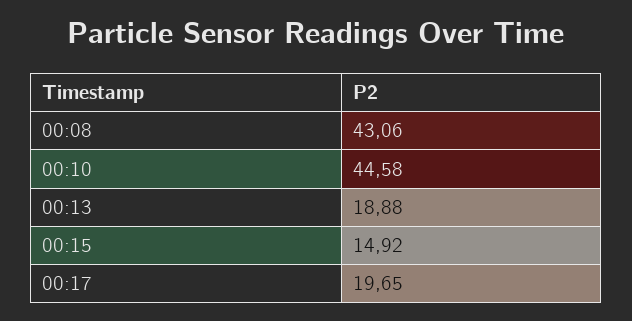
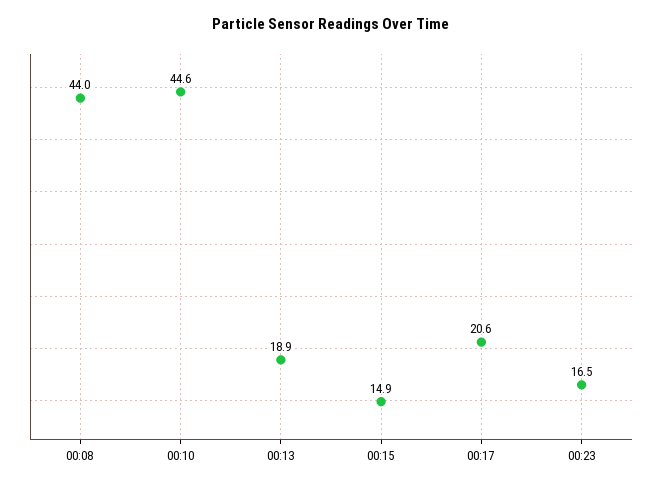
00:08: 43.06 -> 44
00:17: 19.65 -> 20.6
00:23: none -> 16.5

